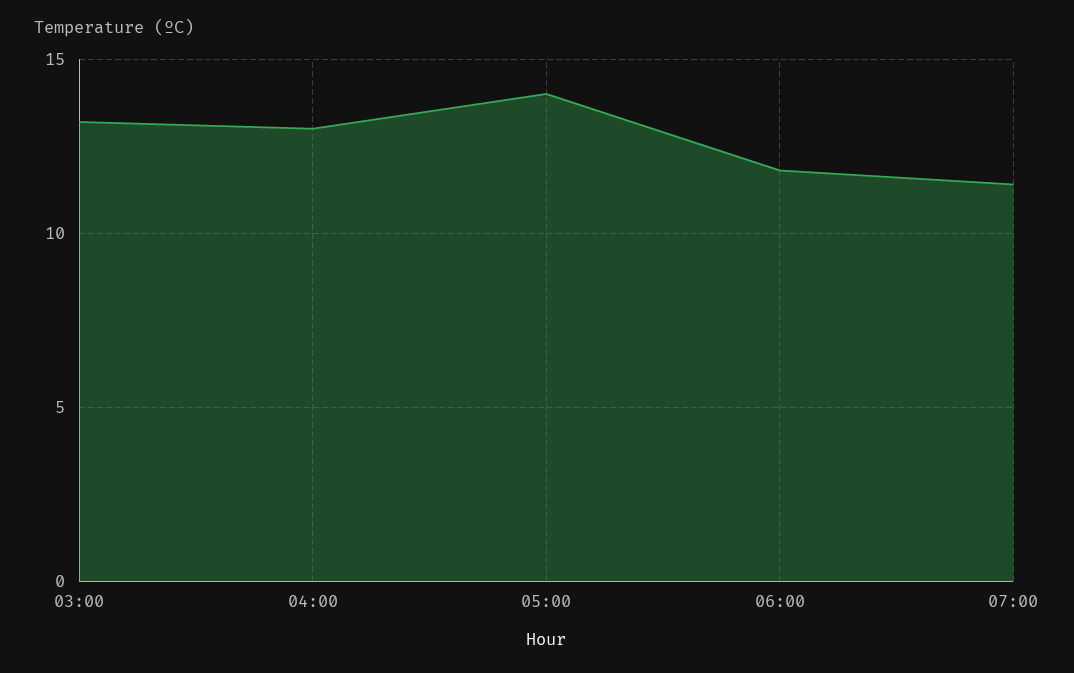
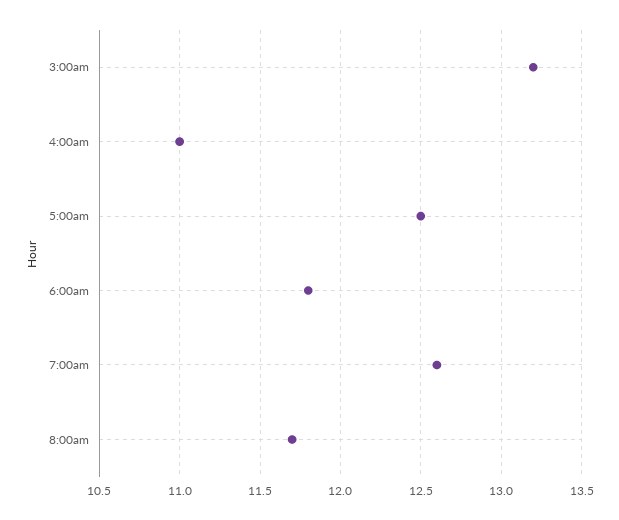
04:00: 13 -> 11
05:00: 14 -> 12.5
07:00: 11.5 -> 12.6
8:00am: none -> 11.7

